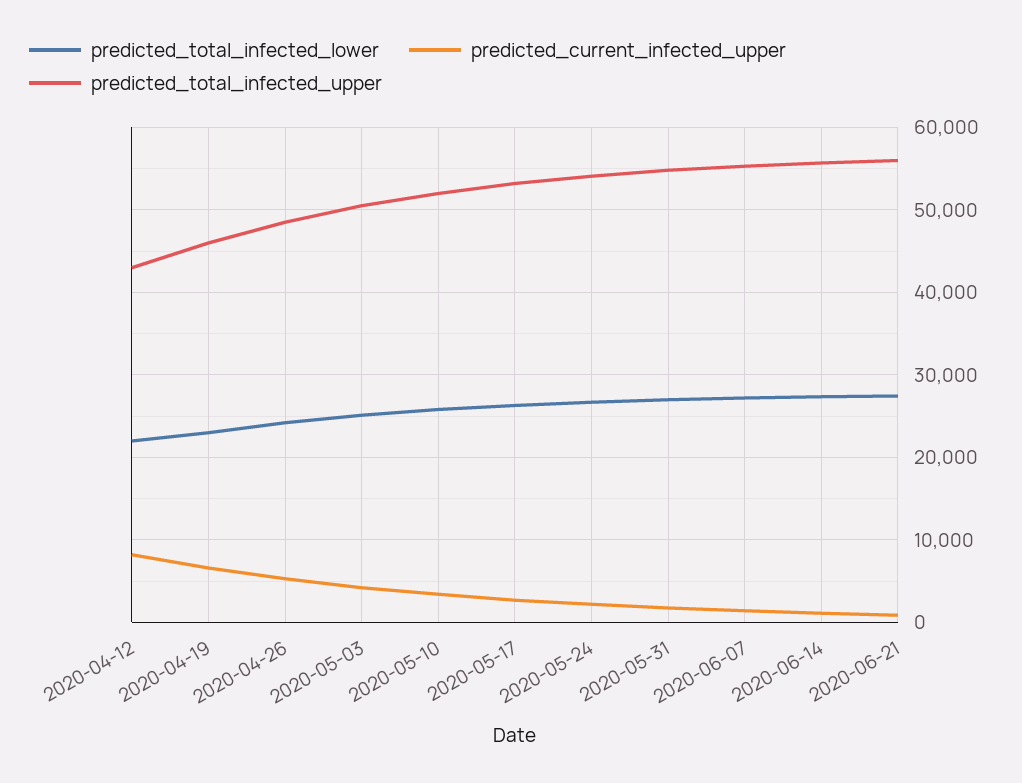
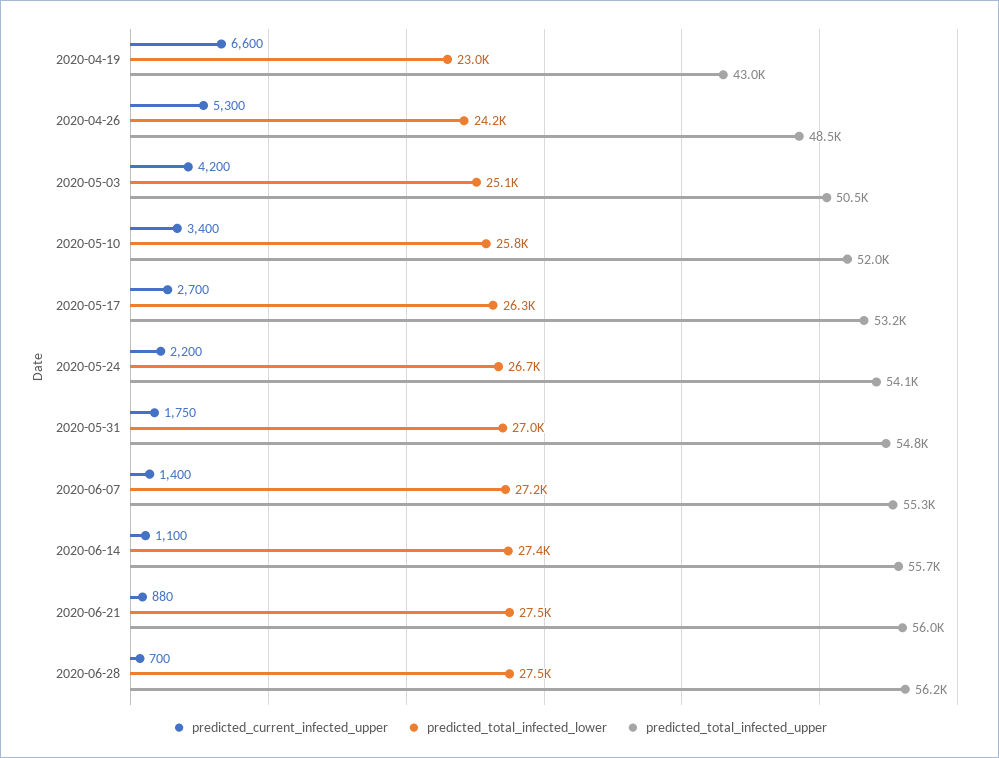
predicted_total_infected_lower, 2020-04-12: 22000 -> none
predicted_current_infected_upper, 2020-04-12: 8000 -> none
predicted_total_infected_upper, 2020-04-12: 43000 -> none
predicted_total_infected_upper, 2020-04-19: 46000 -> 43000
predicted_current_infected_upper, 2020-06-28: none -> 700
predicted_total_infected_lower, 2020-06-28: none -> 27500
predicted_total_infected_upper, 2020-06-28: none -> 56200

